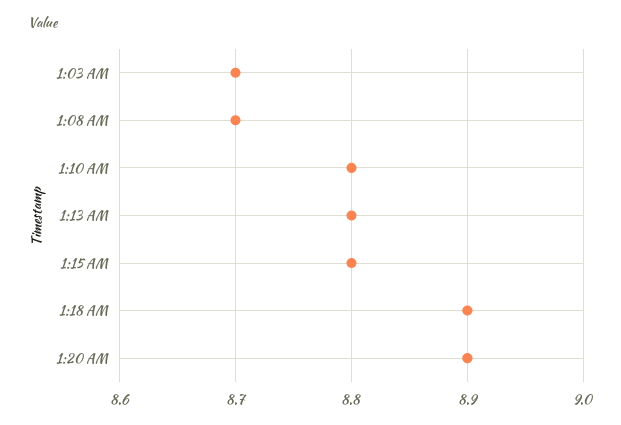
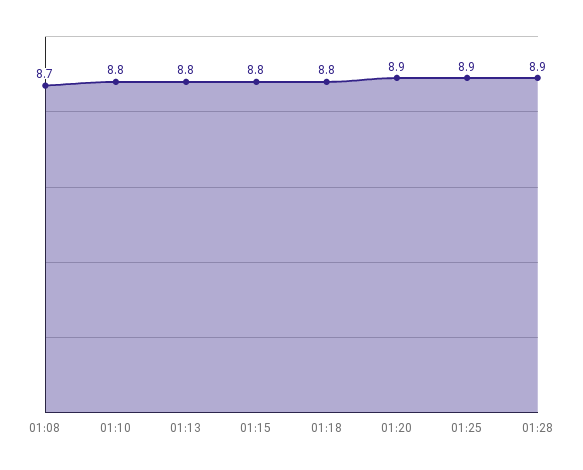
1:03 AM: 8.7 -> none
1:18 AM: 8.9 -> 8.8
01:25: none -> 8.9
01:28: none -> 8.9

